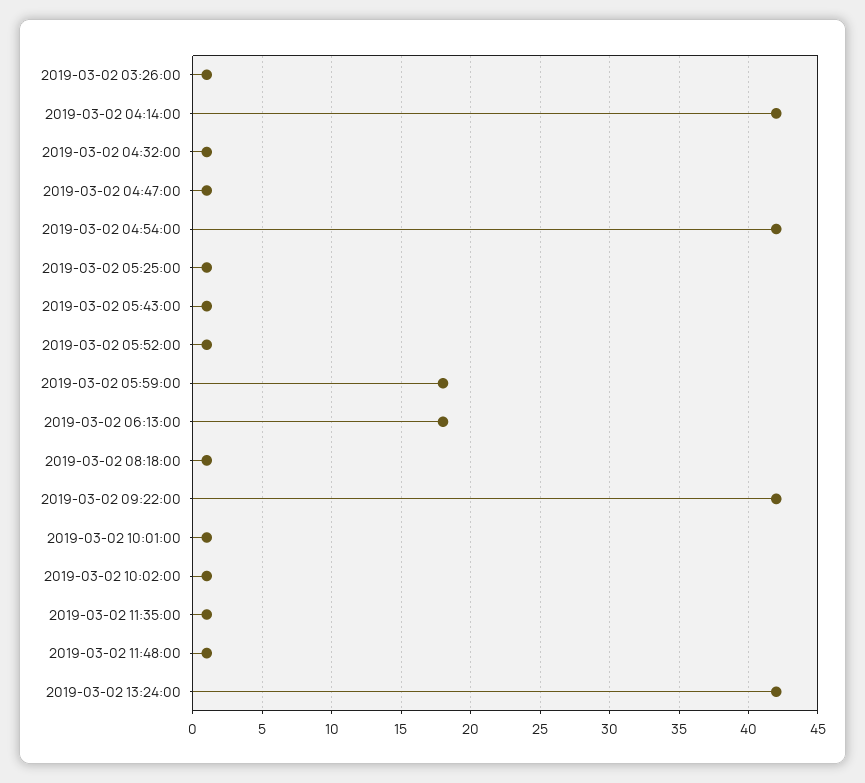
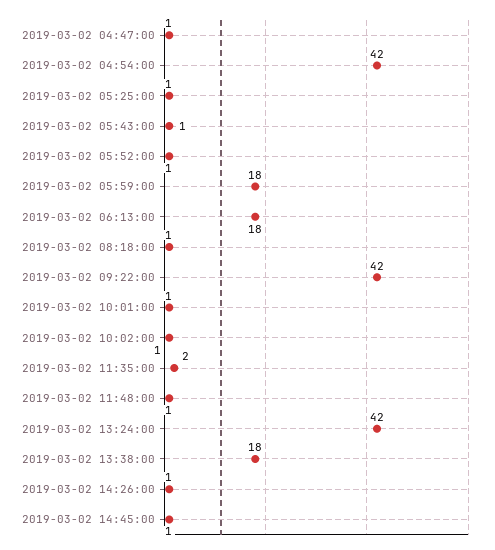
2019-03-02 03:26:00: 1 -> none
2019-03-02 04:14:00: 42 -> none
2019-03-02 04:32:00: 1 -> none
2019-03-02 11:35:00: 1 -> 2
2019-03-02 13:38:00: none -> 18
2019-03-02 14:26:00: none -> 1
2019-03-02 14:45:00: none -> 1

